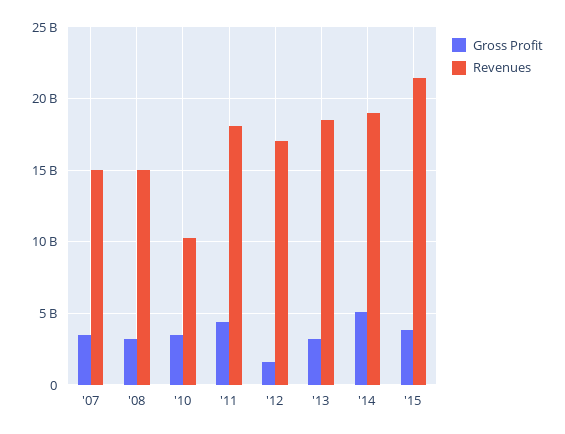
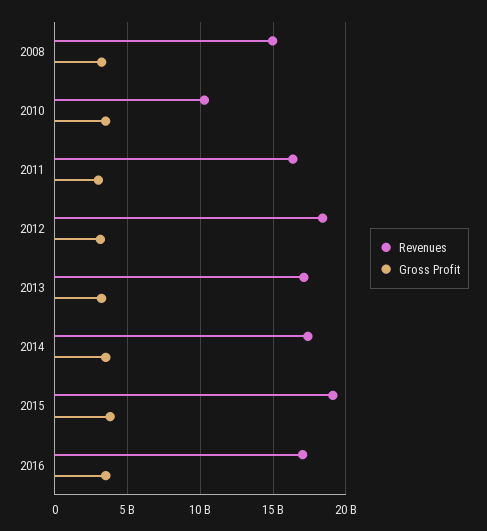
Gross Profit, '07: 3500000000 -> none
Revenues, '07: 15000000000 -> none
Gross Profit, '11: 4500000000 -> 3000000000
Revenues, '11: 18000000000 -> 16500000000
Gross Profit, '12: 1500000000 -> 3000000000
Revenues, '12: 17000000000 -> 18500000000
Revenues, '13: 18500000000 -> 17000000000
Gross Profit, '14: 5000000000 -> 3500000000
Revenues, '14: 19000000000 -> 17500000000
Revenues, '15: 21500000000 -> 19000000000
Revenues, 2016: none -> 17000000000
Gross Profit, 2016: none -> 3500000000

